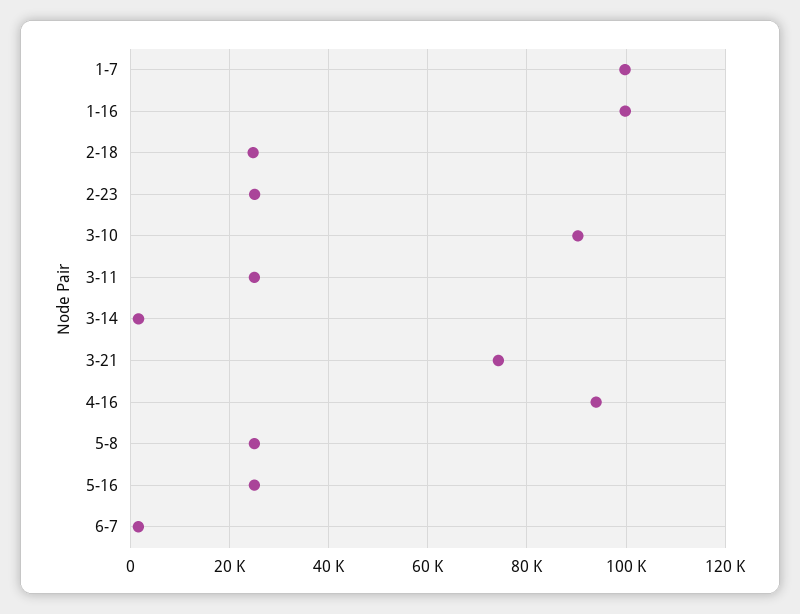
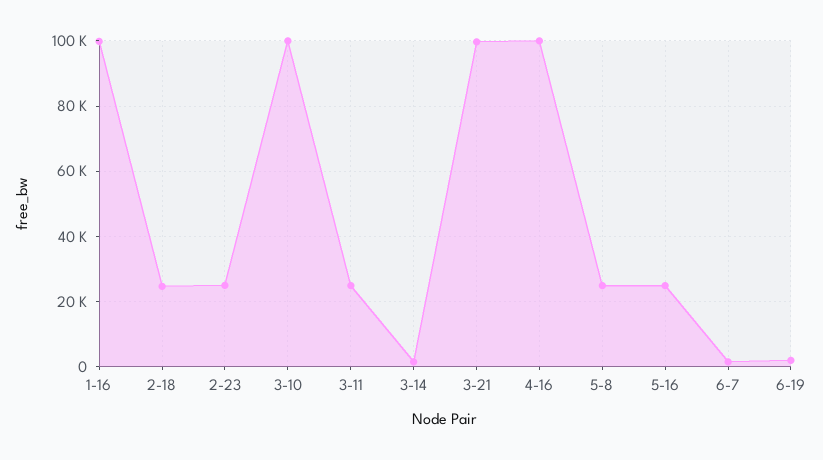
1-7: 100000 -> none
3-10: 90000 -> 100000
3-21: 74000 -> 100000
4-16: 94000 -> 100000
6-19: none -> 2000

